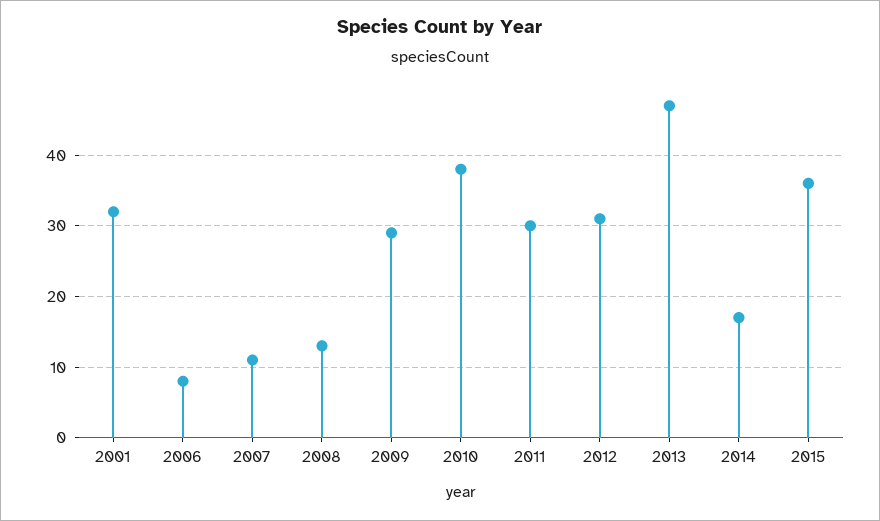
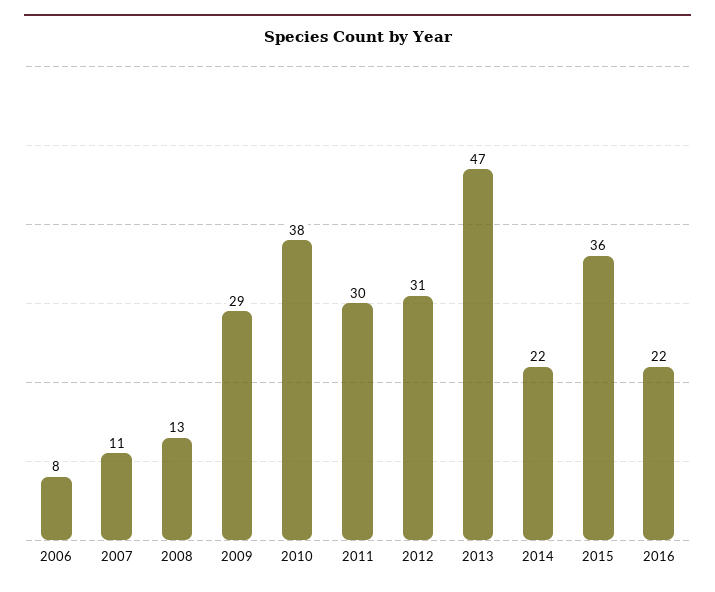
2001: 32 -> none
2014: 17 -> 22
2016: none -> 22

